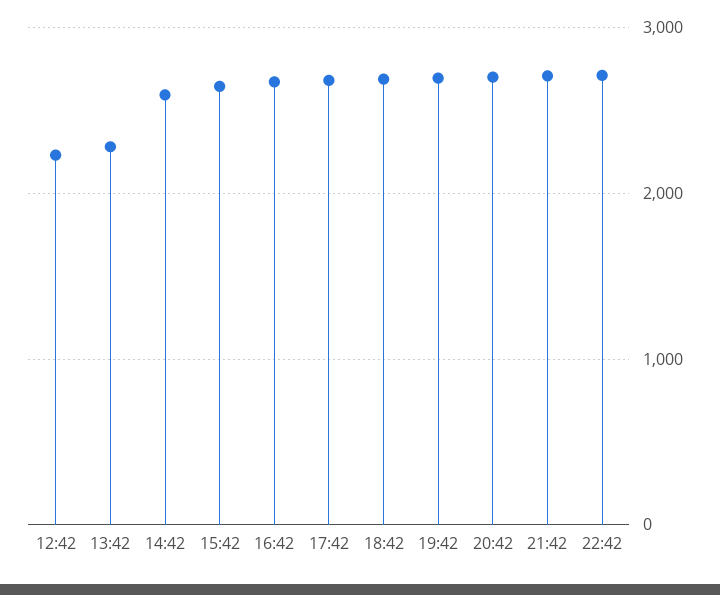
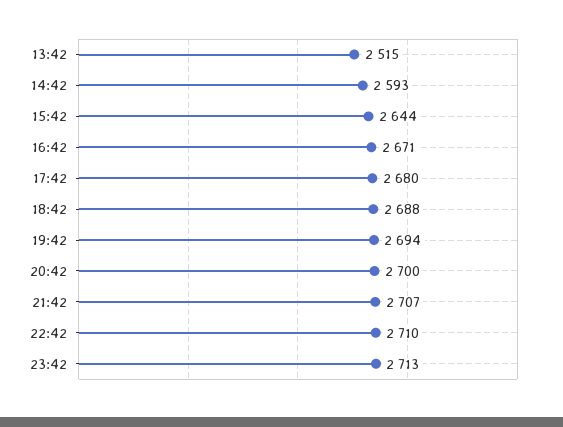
12:42: 2200 -> none
13:42: 2300 -> 2515
23:42: none -> 2713

